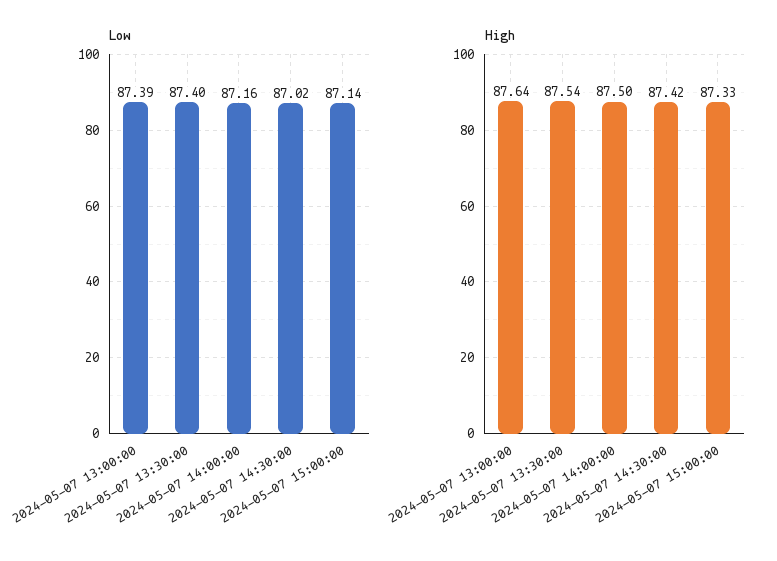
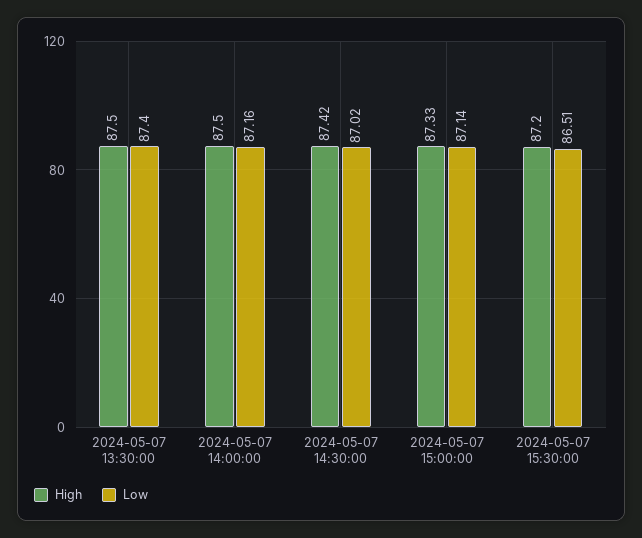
Low, 2024-05-07 13:00:00: 87.39 -> none
High, 2024-05-07 13:00:00: 87.64 -> none
High, 2024-05-07 13:30:00: 87.54 -> 87.5
High, 2024-05-07 15:30:00: none -> 87.2
Low, 2024-05-07 15:30:00: none -> 86.51

